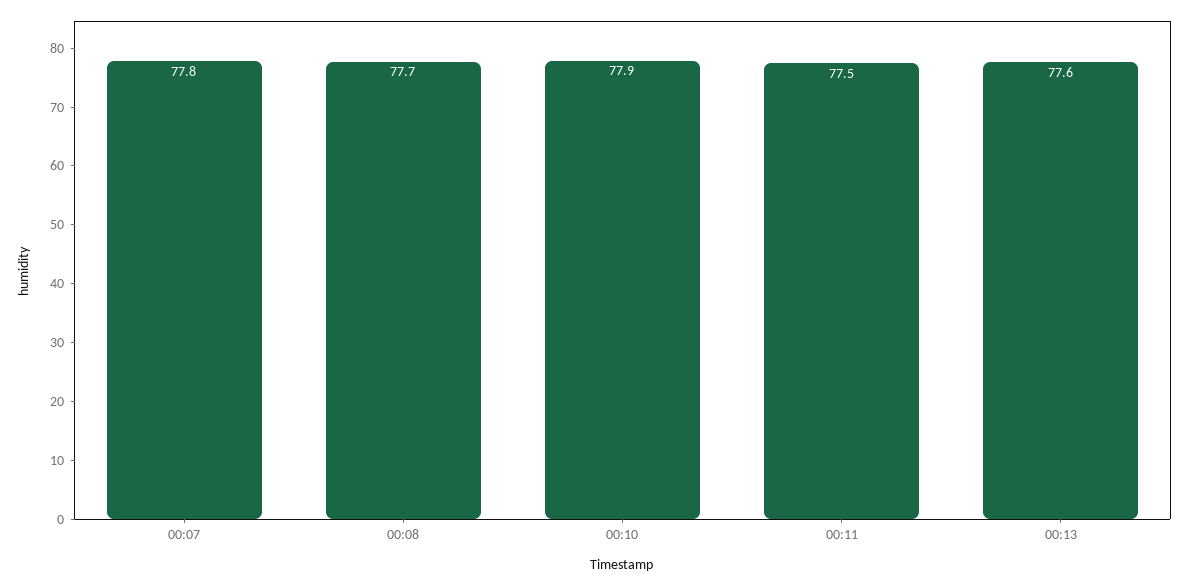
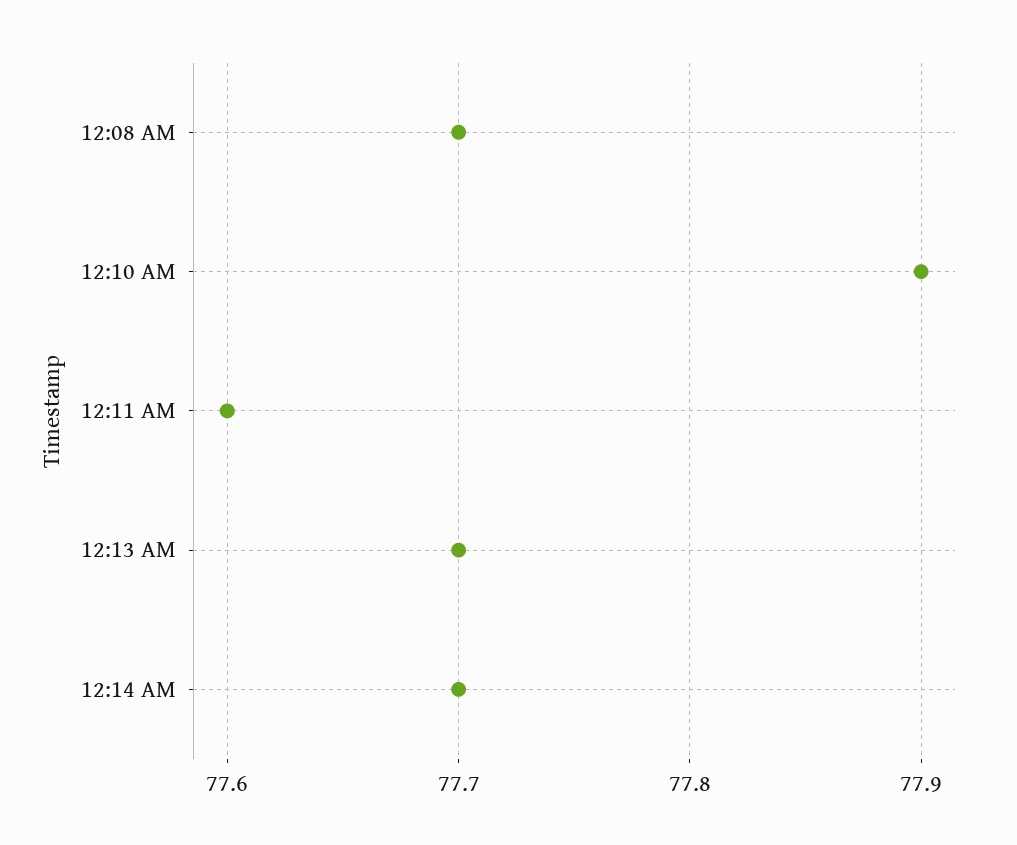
00:07: 77.8 -> none
00:11: 77.5 -> 77.6
00:13: 77.6 -> 77.7
12:14 AM: none -> 77.7

